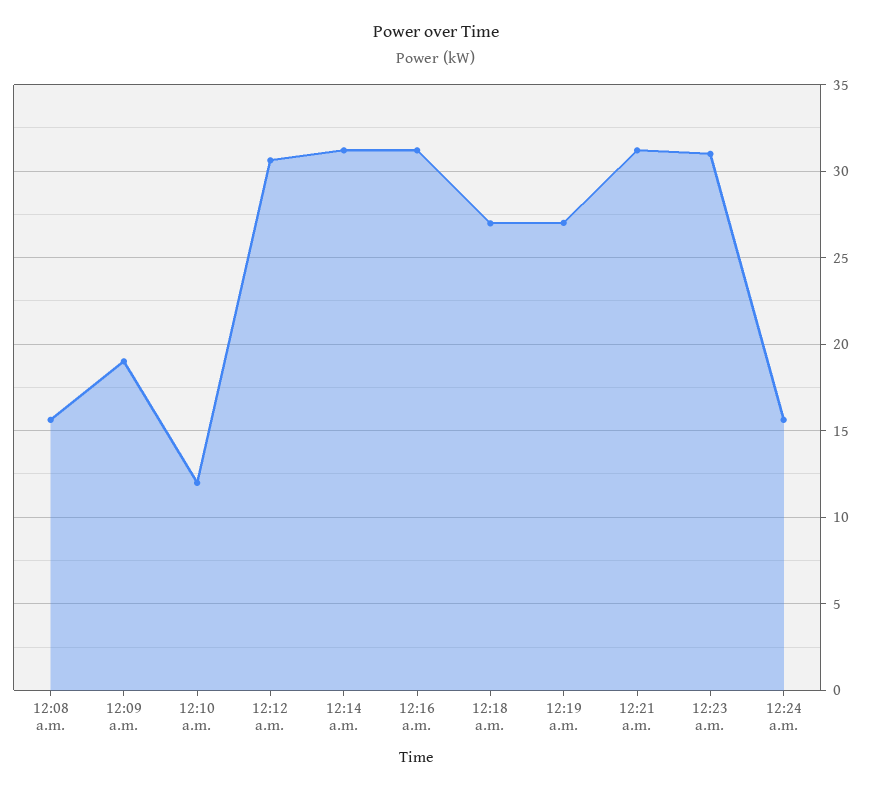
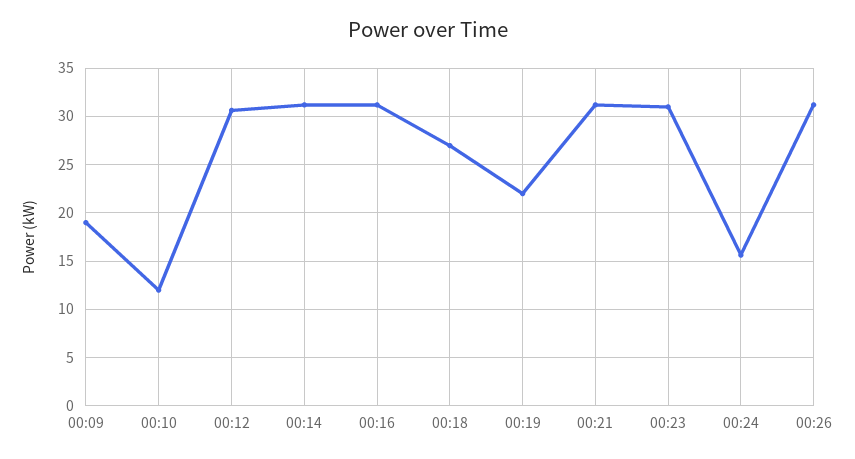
12:08 a.m.: 15.5 -> none
12:19 a.m.: 27 -> 22
00:26: none -> 31

